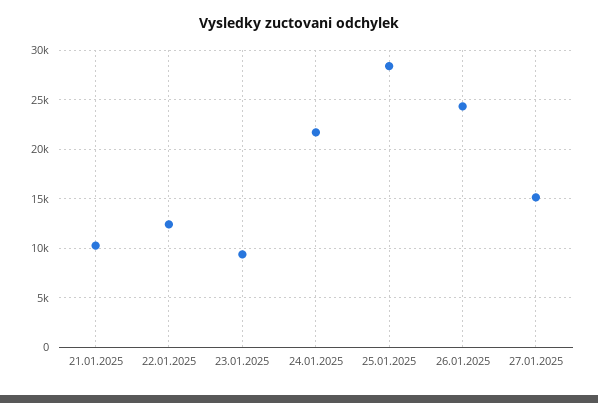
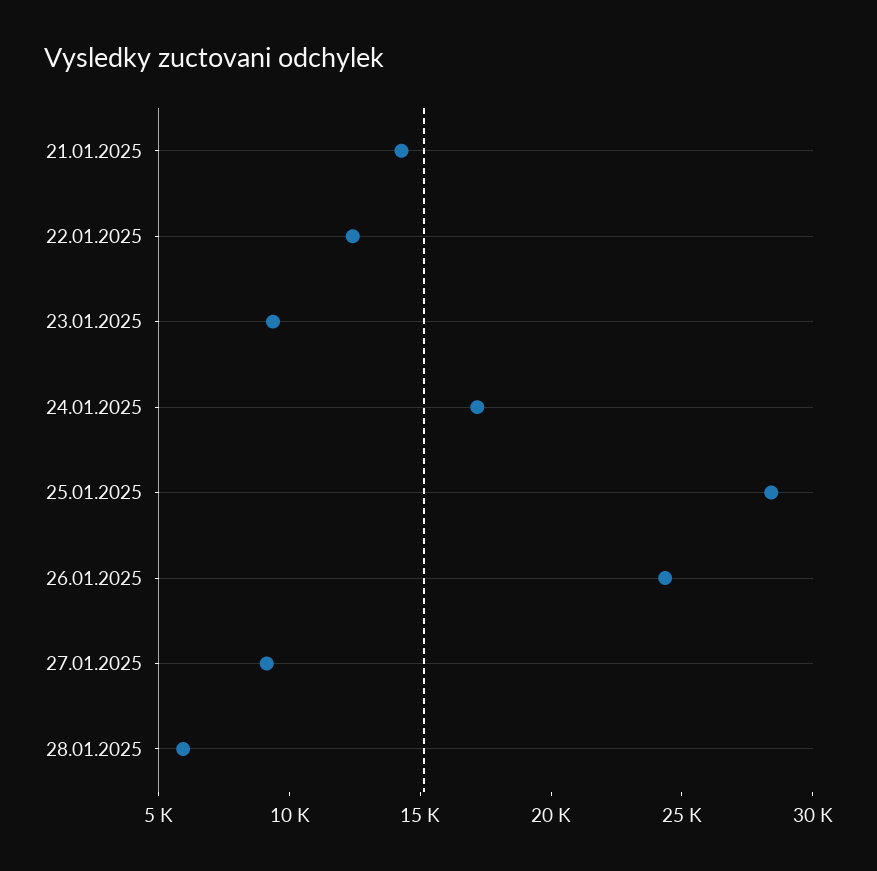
21.01.2025: 10000 -> 14000
24.01.2025: 22000 -> 17000
27.01.2025: 15000 -> 9000
28.01.2025: none -> 6000

